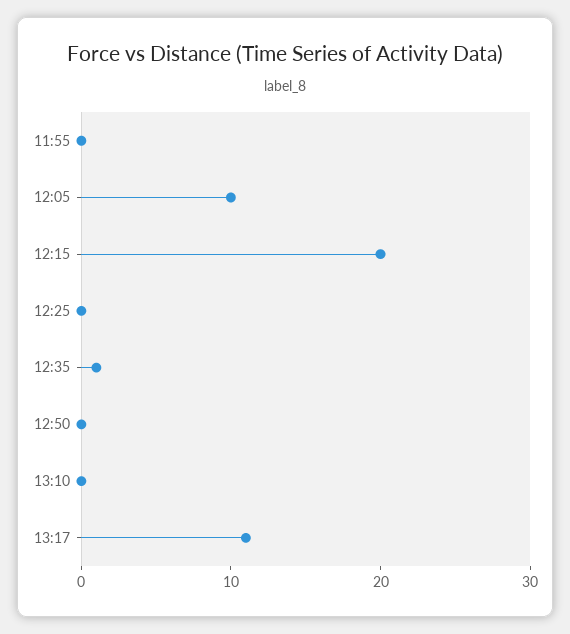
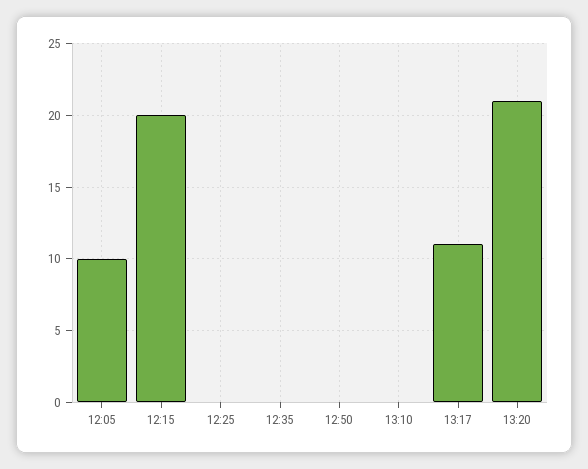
11:55: 0 -> none
12:35: 1 -> 0
13:20: none -> 21

